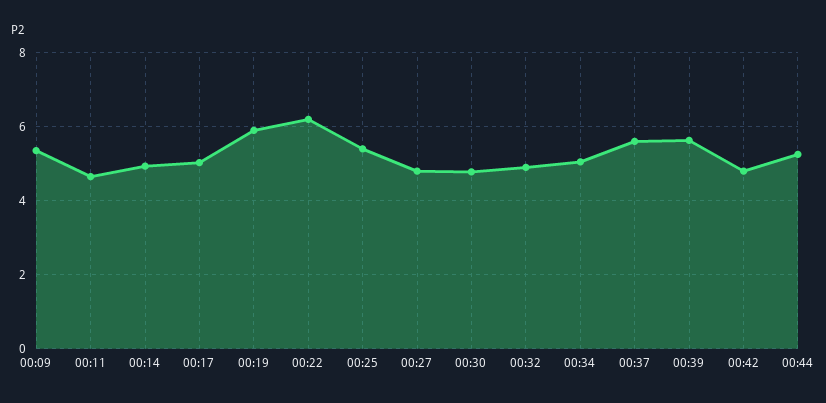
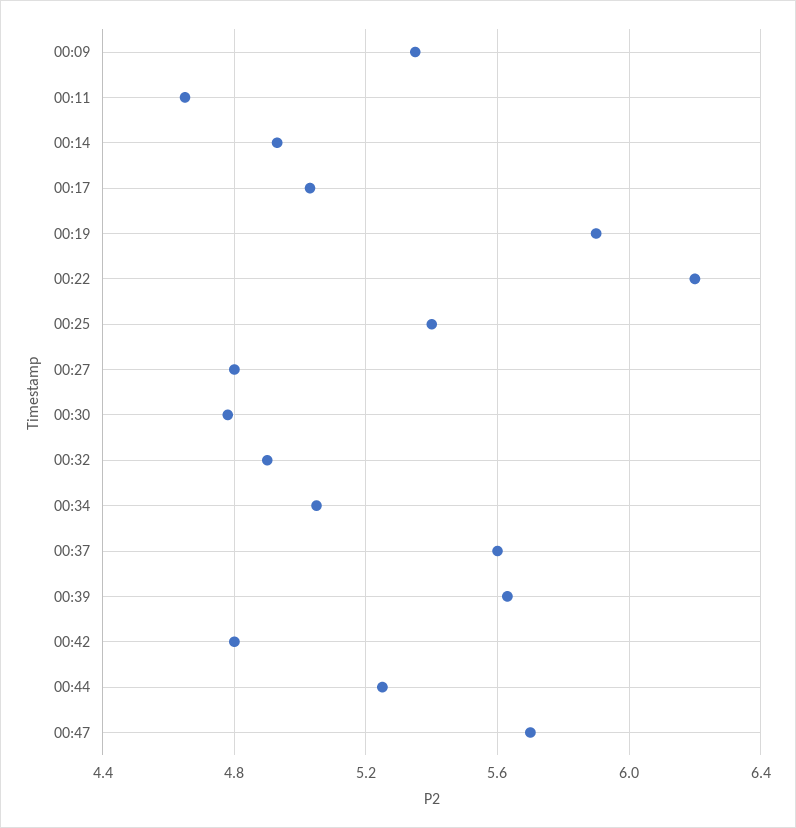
00:47: none -> 5.7

